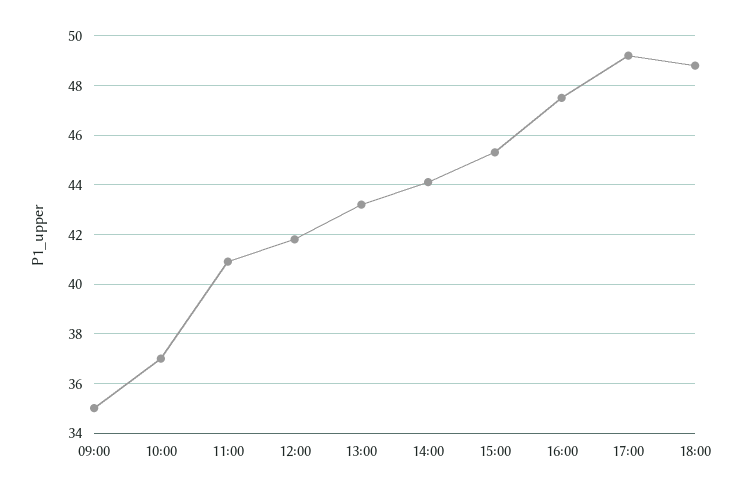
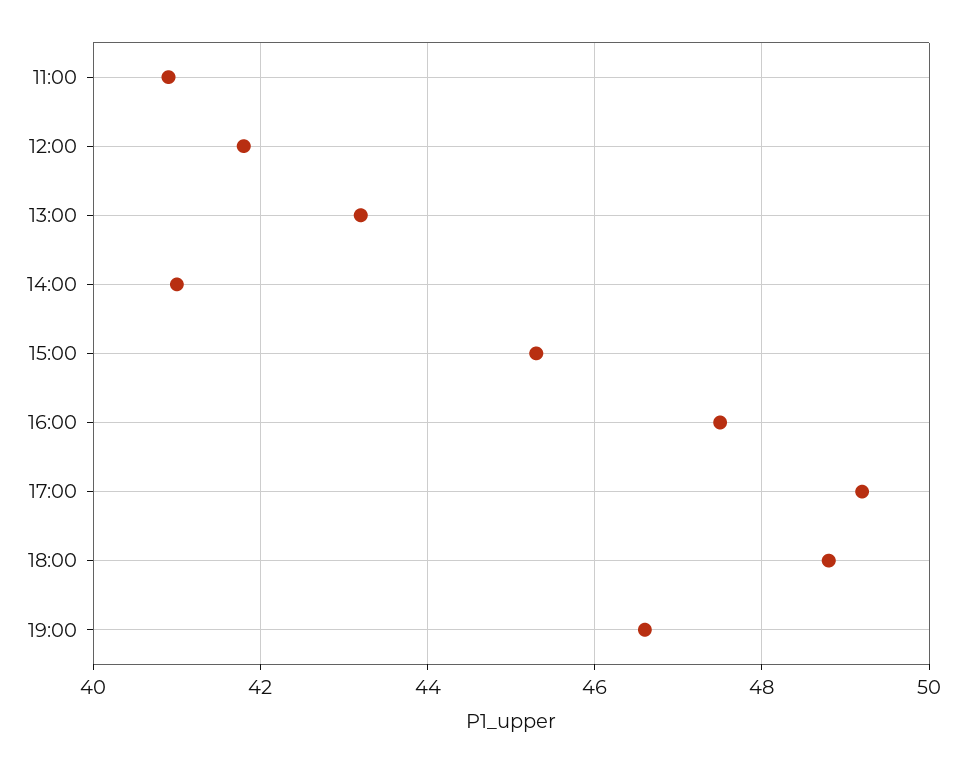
09:00: 35 -> none
10:00: 37 -> none
14:00: 44 -> 41
19:00: none -> 46.5

